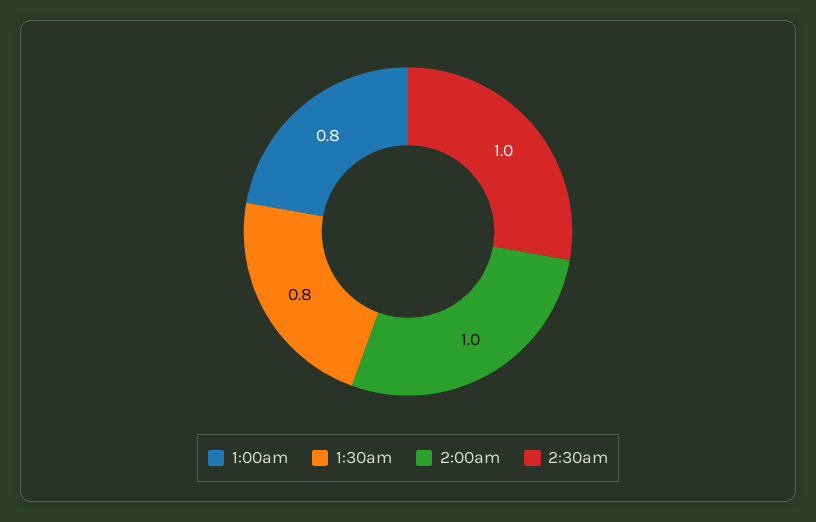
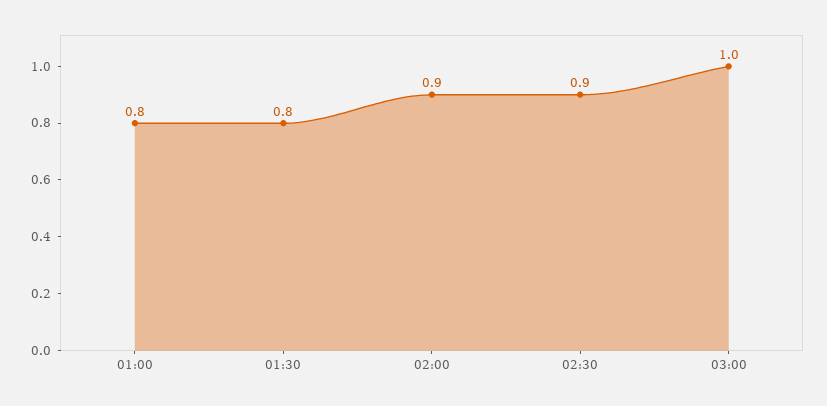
2:00am: 1 -> 0.9
2:30am: 1 -> 0.9
03:00: none -> 1

